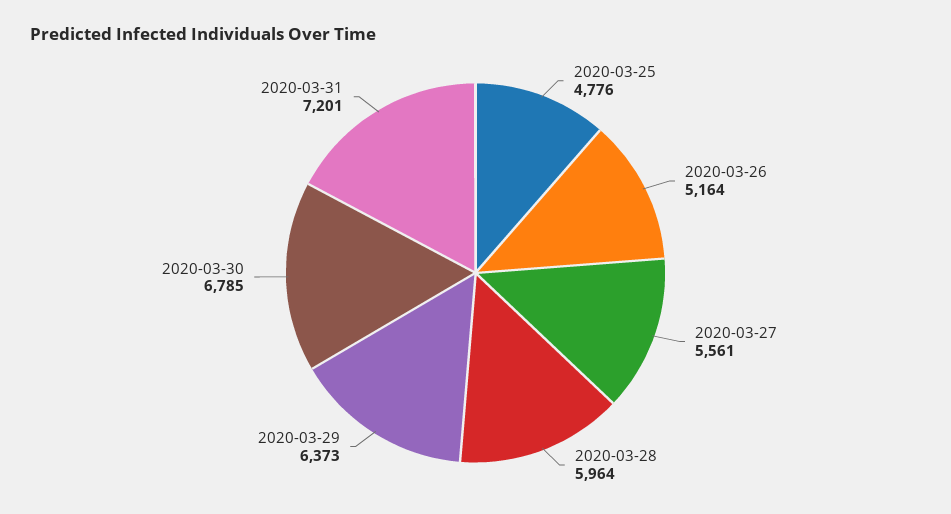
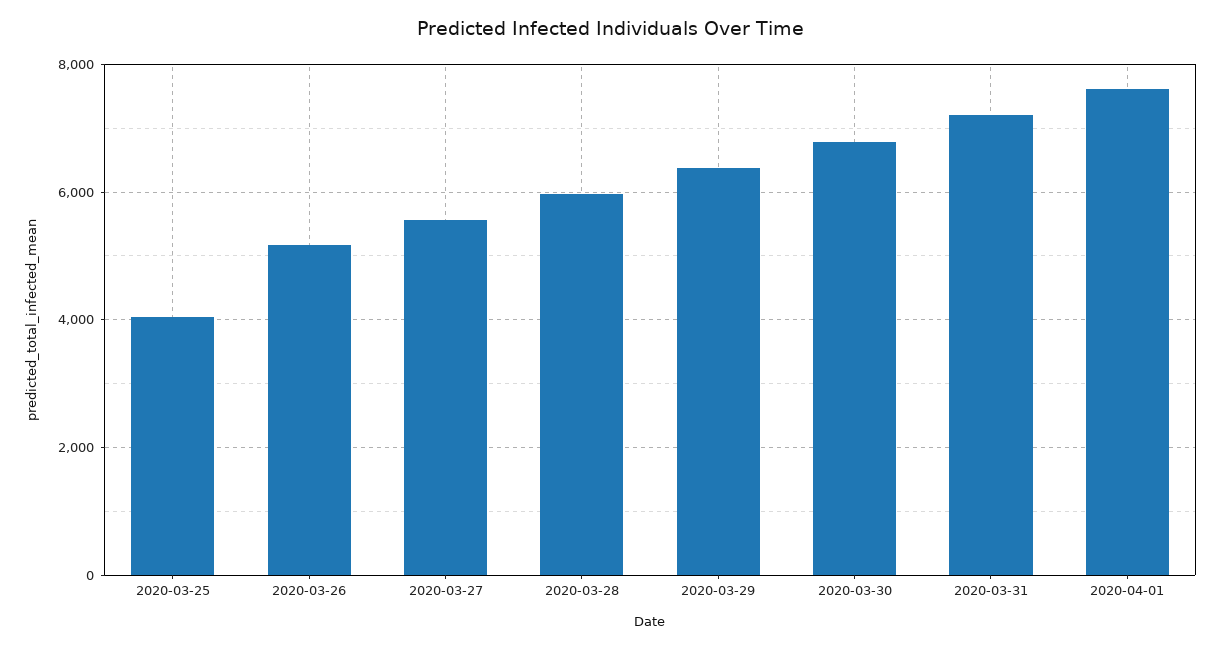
2020-03-25: 4776 -> 4000
2020-04-01: none -> 7600

